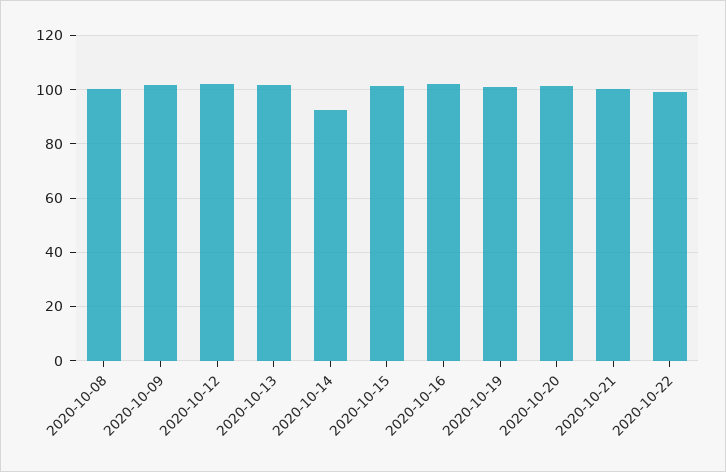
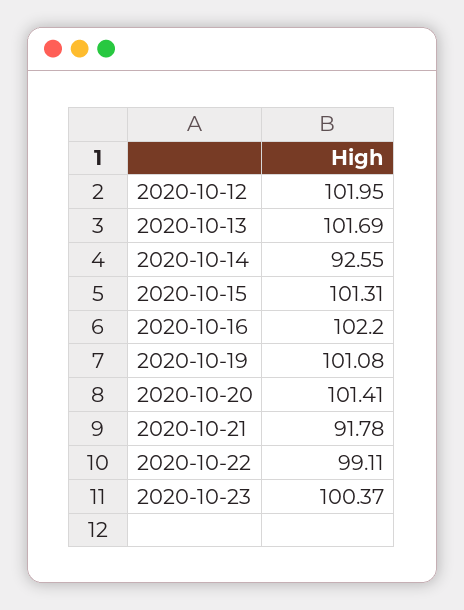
2020-10-08: 100 -> none
2020-10-09: 102.5 -> none
2020-10-21: 100 -> 91.78
2020-10-23: none -> 100.37

